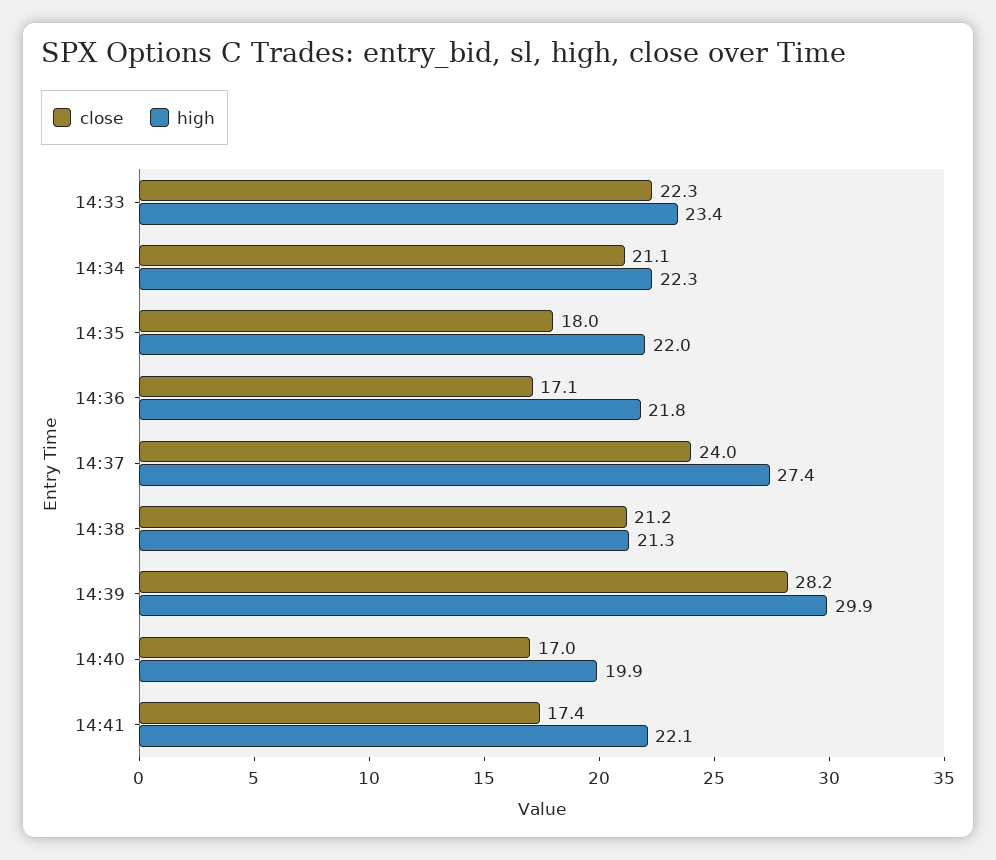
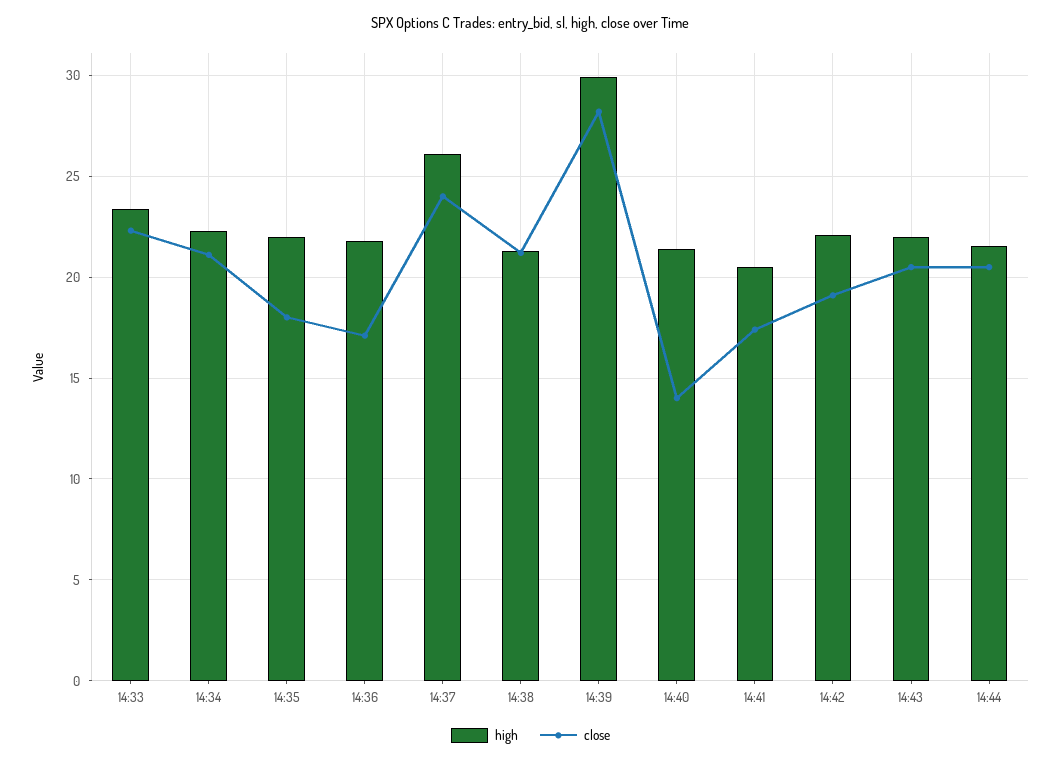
high, 14:37: 27.4 -> 26
close, 14:40: 17 -> 14
high, 14:40: 19.9 -> 21.5
high, 14:41: 22.1 -> 20.5
high, 14:42: none -> 22
close, 14:42: none -> 19
high, 14:43: none -> 22
close, 14:43: none -> 20.5
high, 14:44: none -> 21.5
close, 14:44: none -> 20.5

